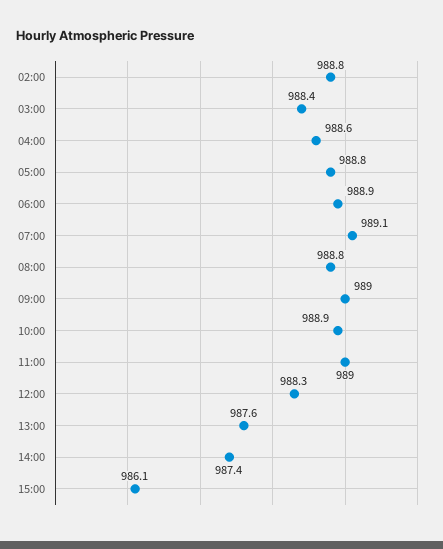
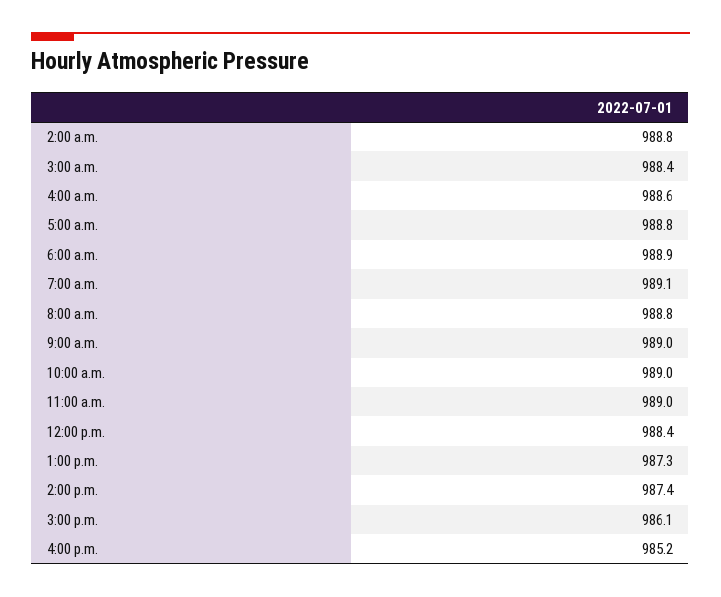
10:00: 988.9 -> 989
12:00: 988.3 -> 988.4
13:00: 987.6 -> 987.3
4:00 p.m.: none -> 985.2

